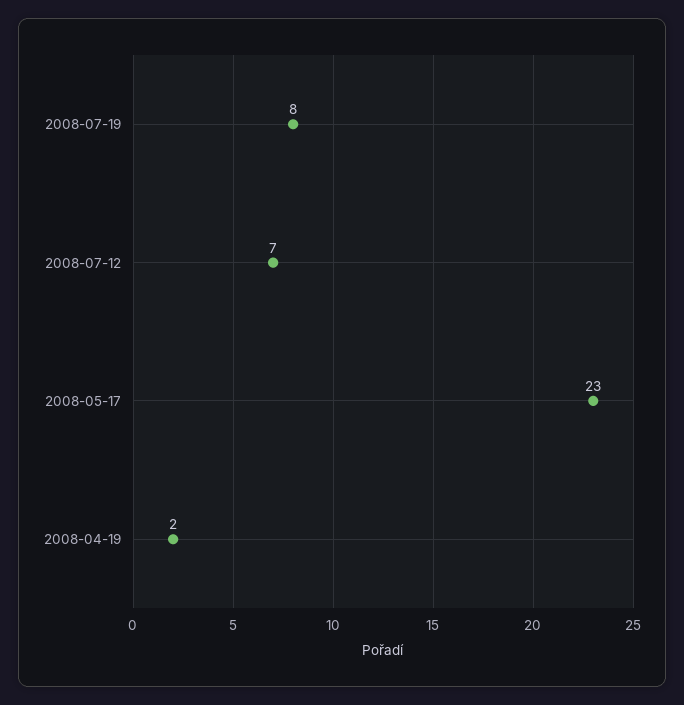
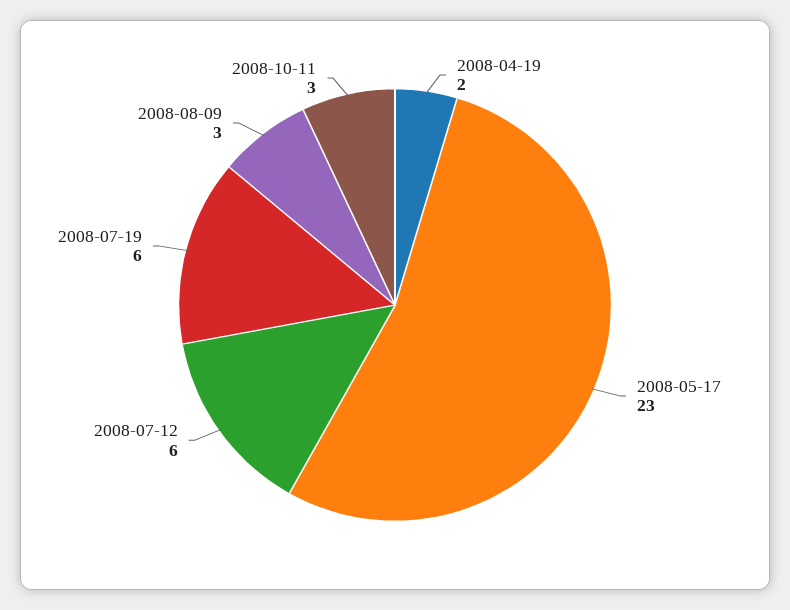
2008-07-19: 8 -> 6
2008-07-12: 7 -> 6
2008-08-09: none -> 3
2008-10-11: none -> 3

